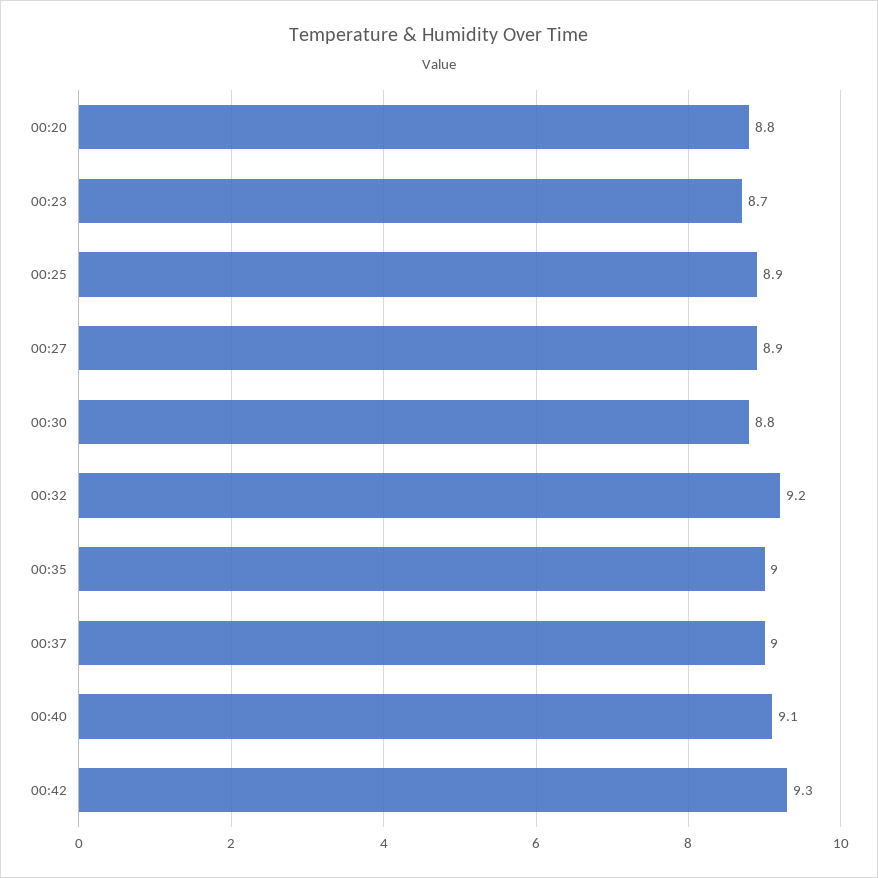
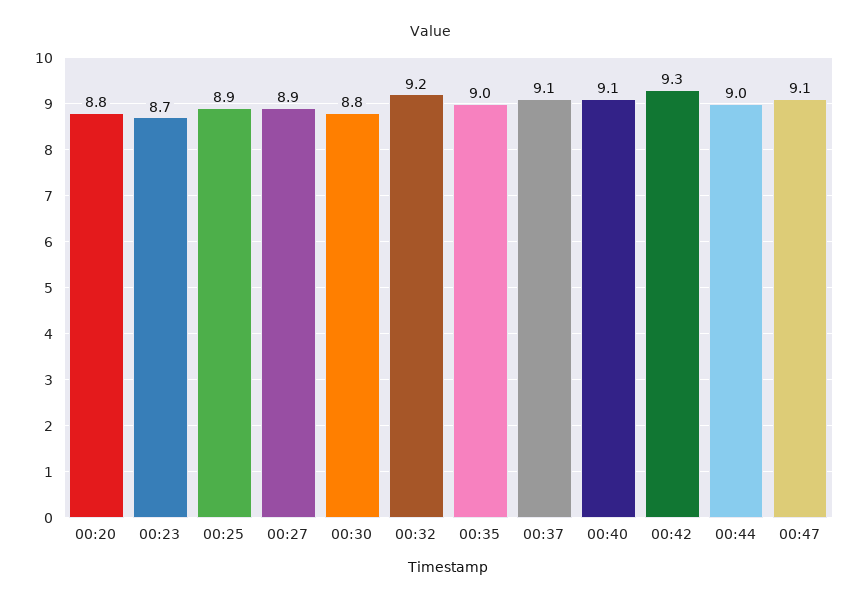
00:37: 9 -> 9.1
00:44: none -> 9
00:47: none -> 9.1

